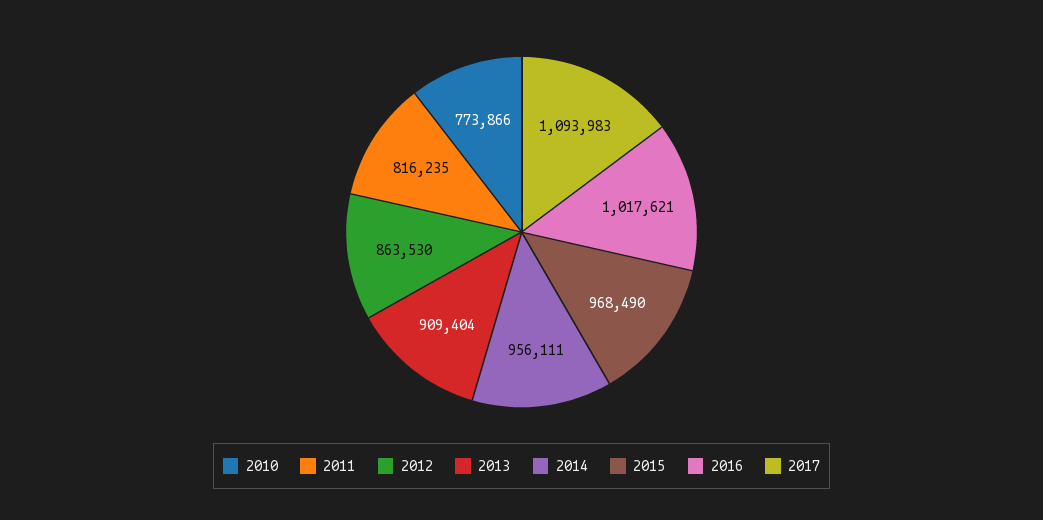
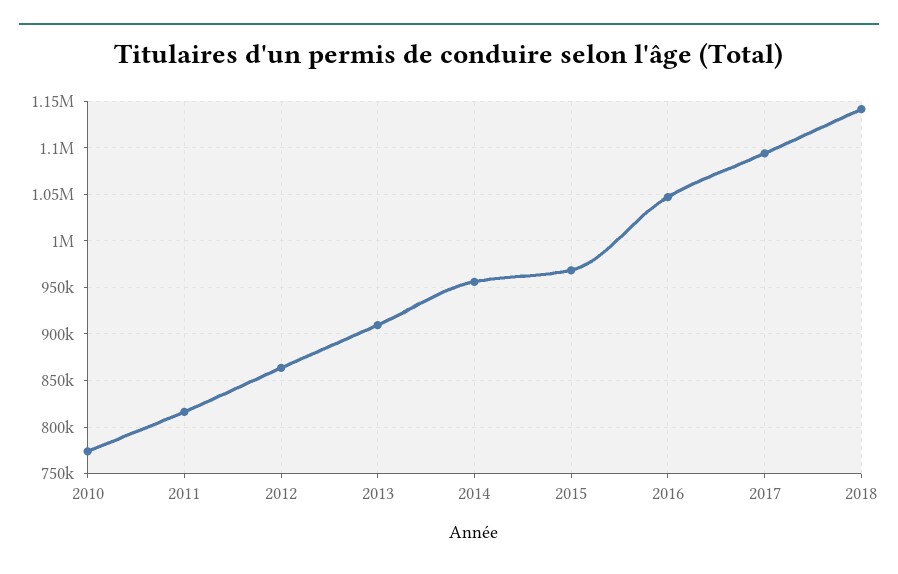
2016: 1017621 -> 1050000
2018: none -> 1140000

